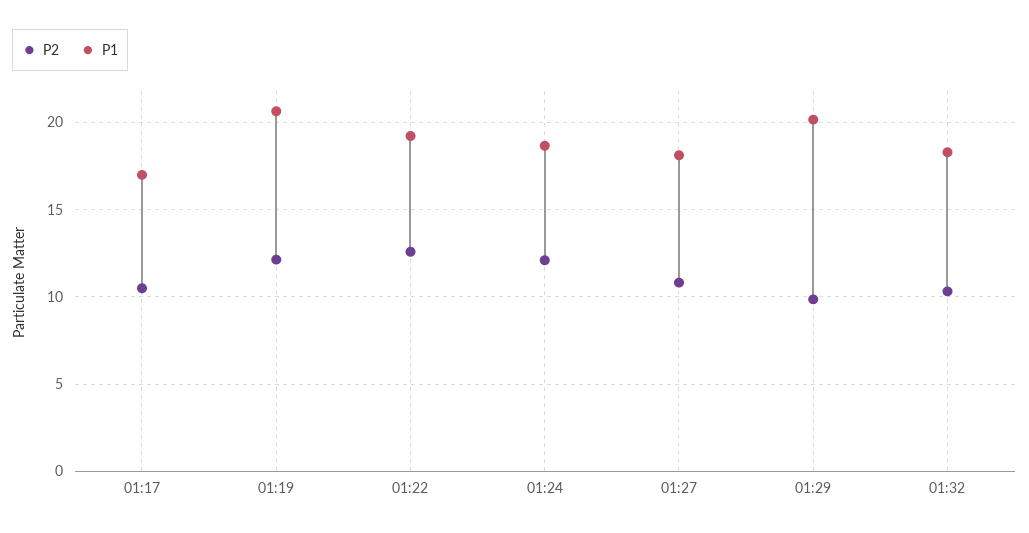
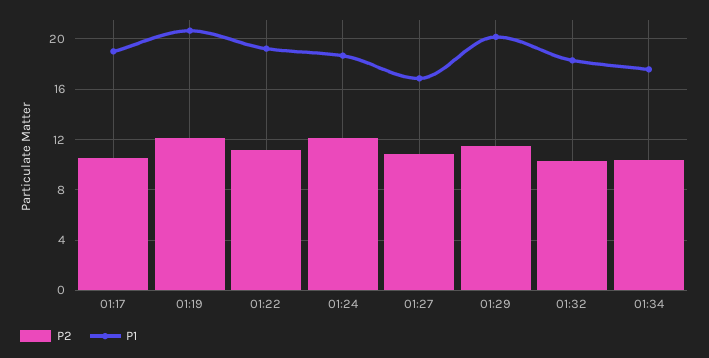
P1, 01:17: 17 -> 19
P2, 01:22: 12.5 -> 11
P1, 01:27: 18 -> 17
P2, 01:29: 10 -> 11.5
P2, 01:34: none -> 10.5
P1, 01:34: none -> 17.5

